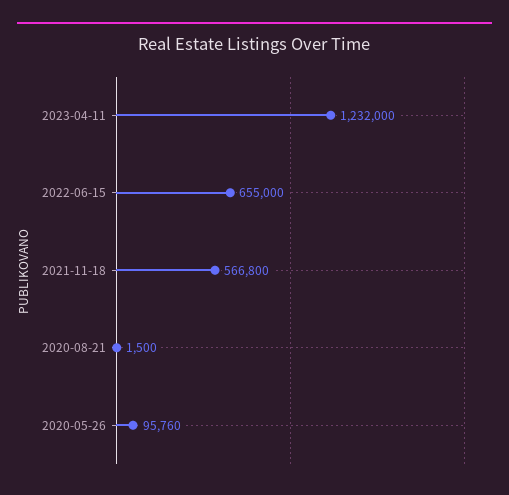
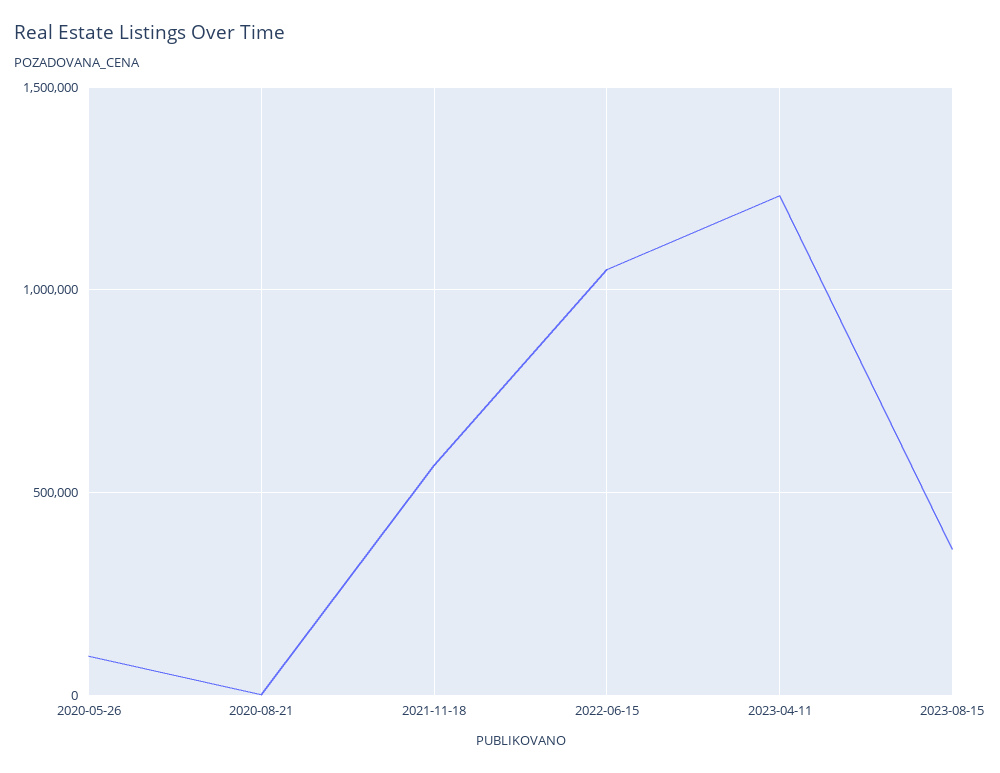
2022-06-15: 655000 -> 1050000
2023-08-15: none -> 350000

